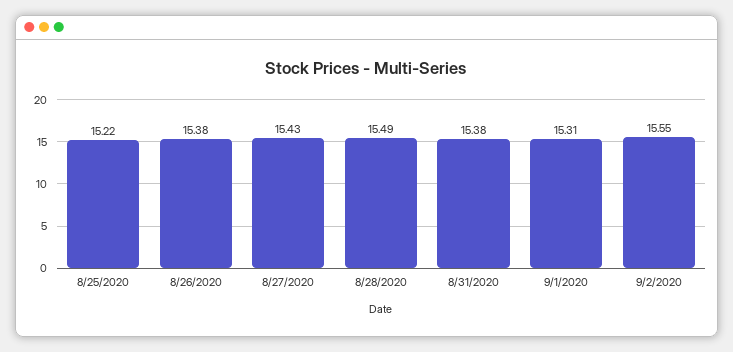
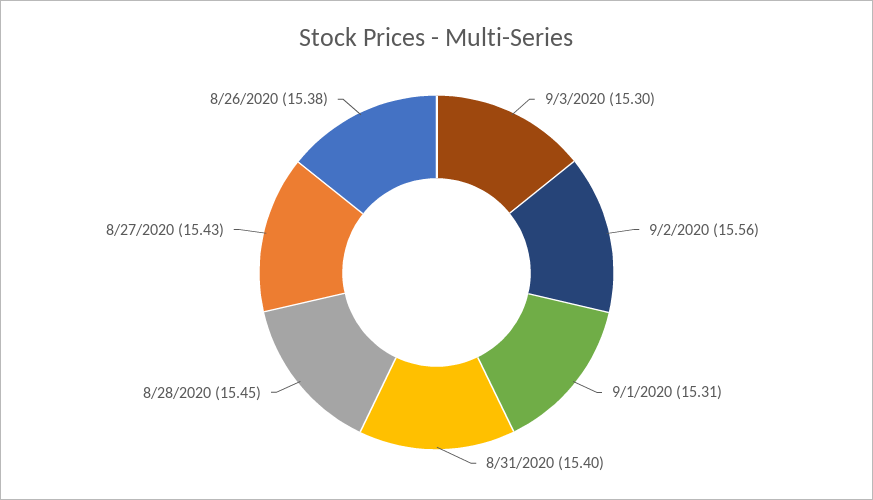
8/25/2020: 15.22 -> none
8/28/2020: 15.49 -> 15.45
8/31/2020: 15.38 -> 15.4
9/2/2020: 15.55 -> 15.56
9/3/2020: none -> 15.3

